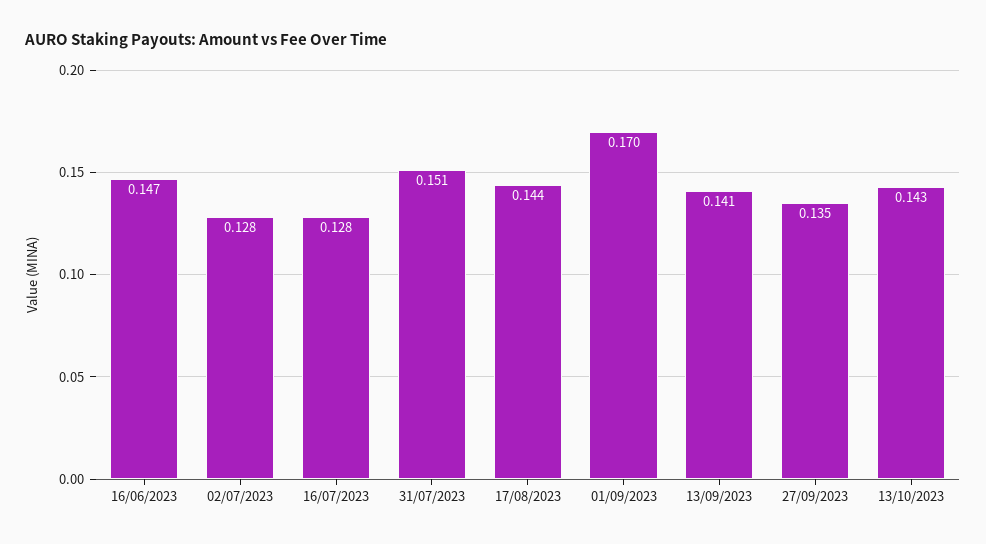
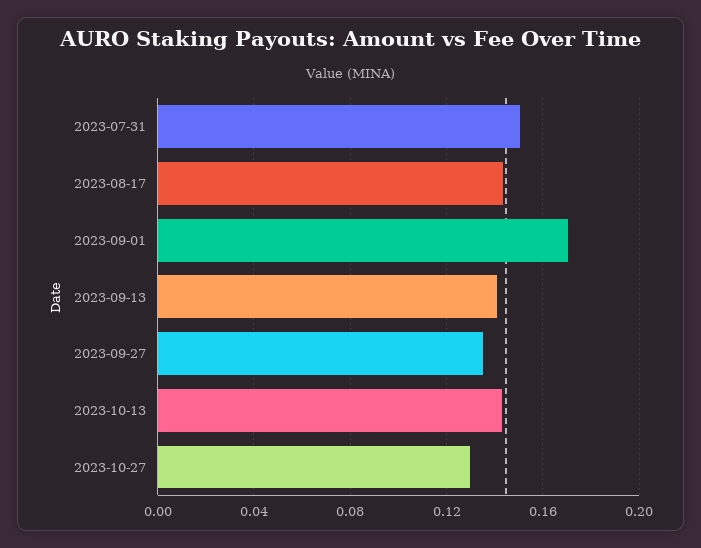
16/06/2023: 0.147 -> none
02/07/2023: 0.128 -> none
16/07/2023: 0.128 -> none
2023-10-27: none -> 0.13

